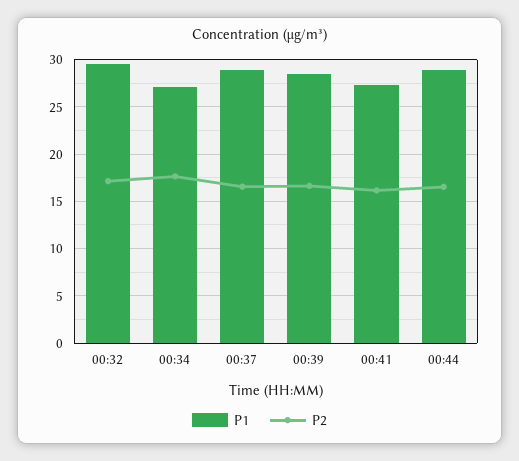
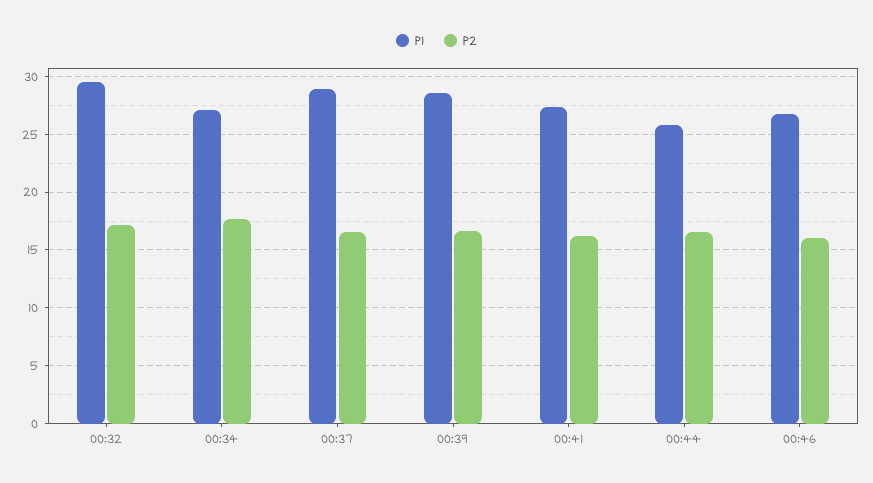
P1, 00:44: 29 -> 26
P1, 00:46: none -> 27
P2, 00:46: none -> 16

